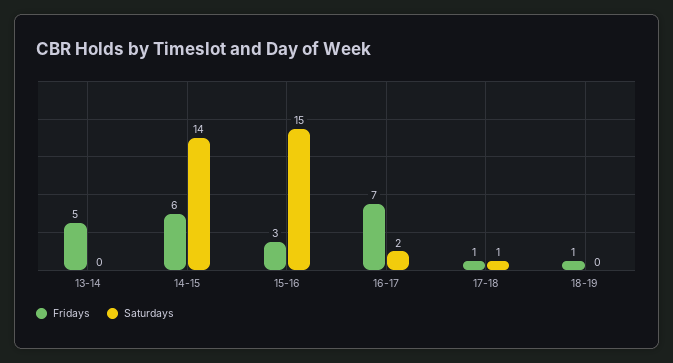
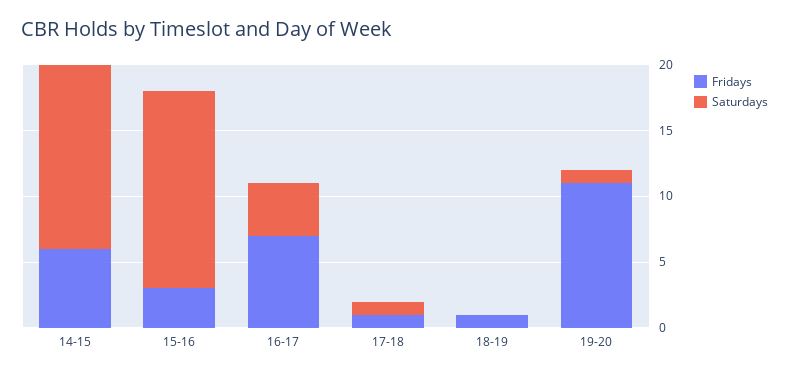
Fridays, 13-14: 5 -> none
Saturdays, 13-14: 0 -> none
Saturdays, 16-17: 2 -> 4
Fridays, 19-20: none -> 11
Saturdays, 19-20: none -> 1

